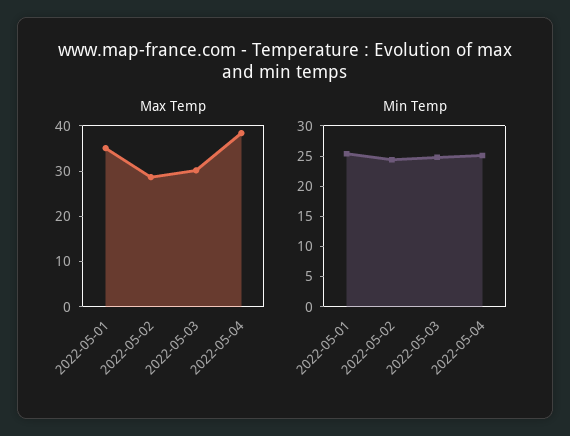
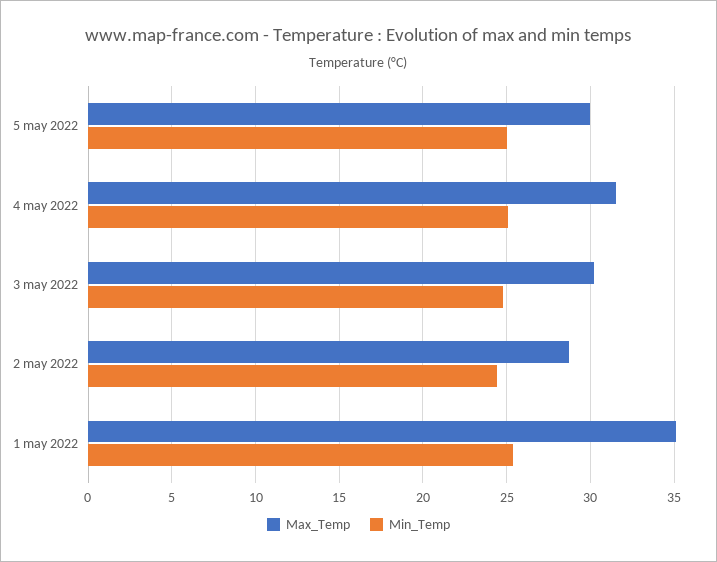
Max Temp, 2022-05-04: 38 -> 31.5
Max Temp, 5 may 2022: none -> 30
Min Temp, 5 may 2022: none -> 25

